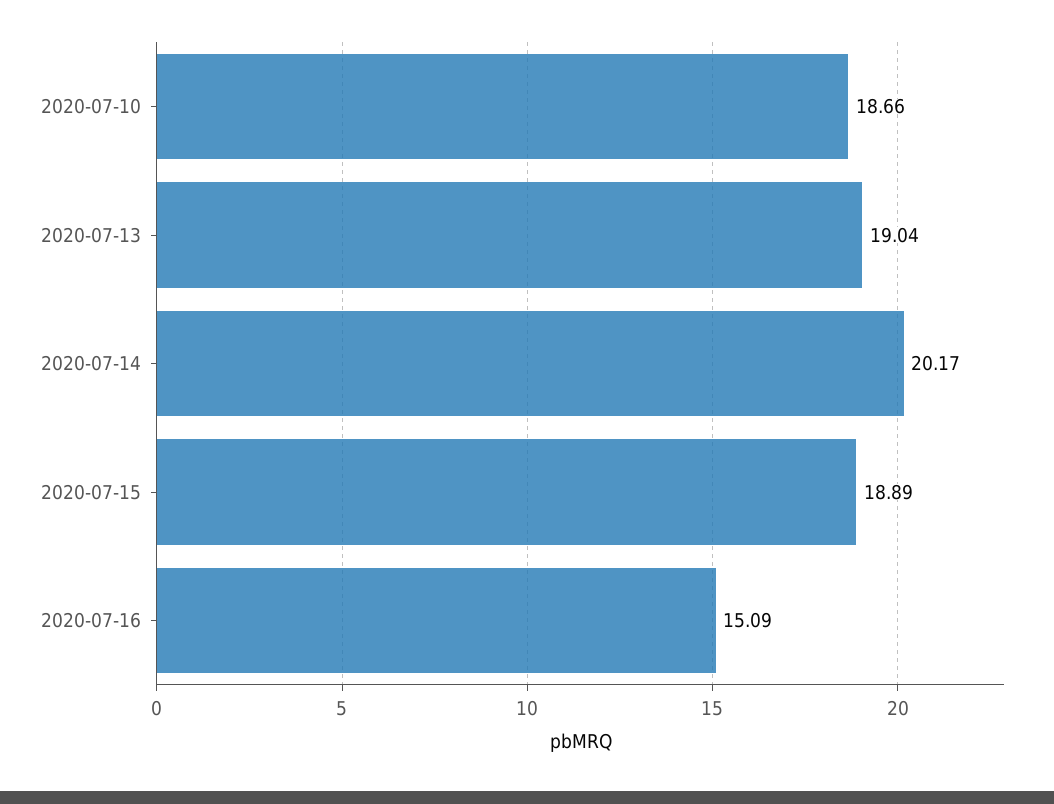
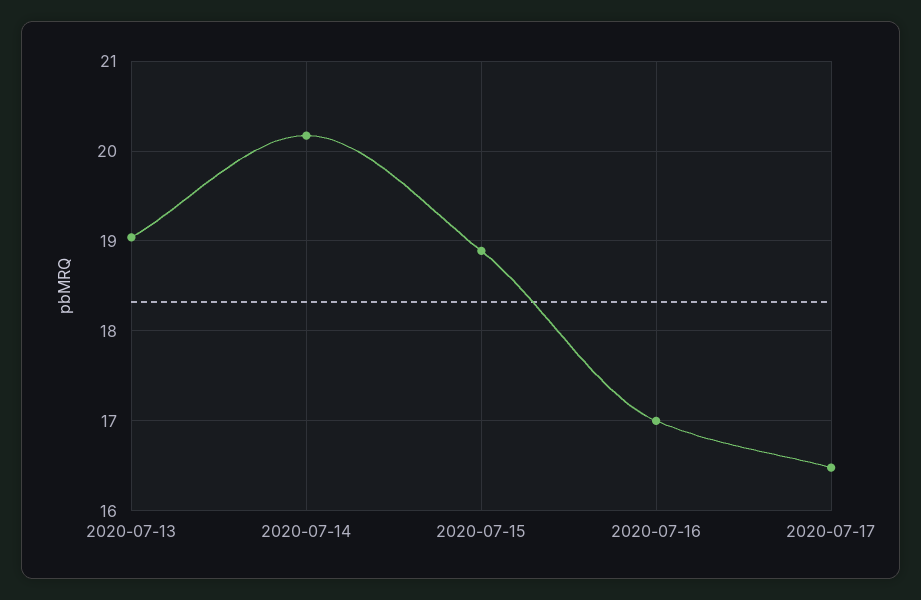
2020-07-10: 18.66 -> none
2020-07-16: 15.09 -> 17
2020-07-17: none -> 16.5

